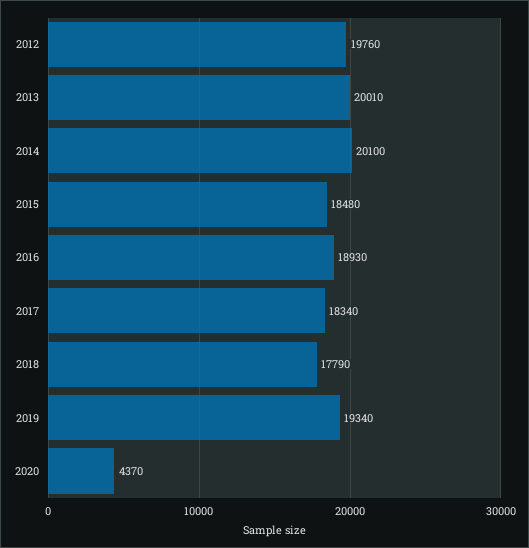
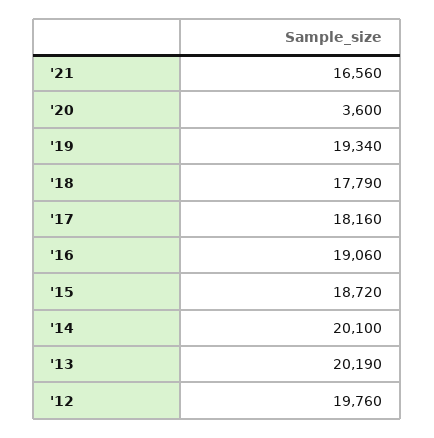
2013: 20010 -> 20190
2015: 18480 -> 18720
2016: 18930 -> 19060
2017: 18340 -> 18160
2020: 4370 -> 3600
'21: none -> 16560

